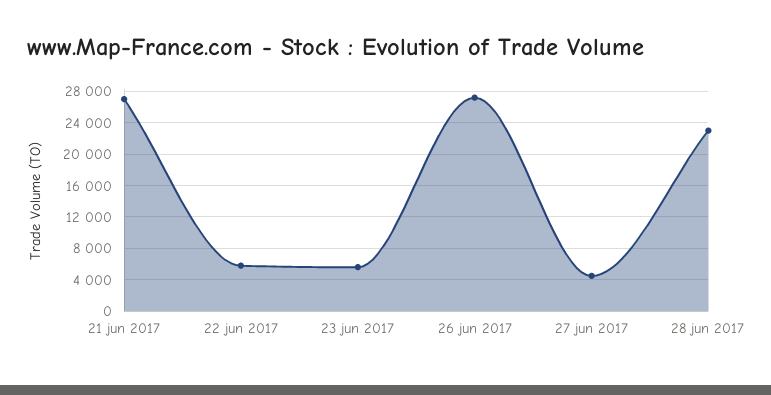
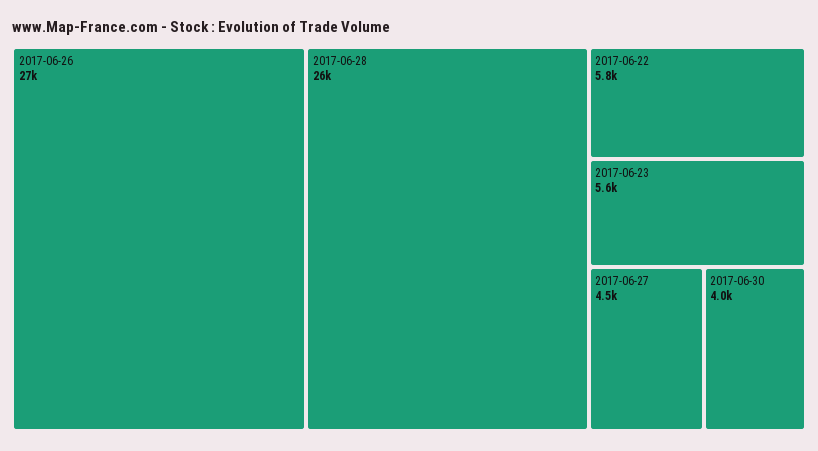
21 jun 2017: 27000 -> none
28 jun 2017: 23000 -> 26000
2017-06-30: none -> 4000

